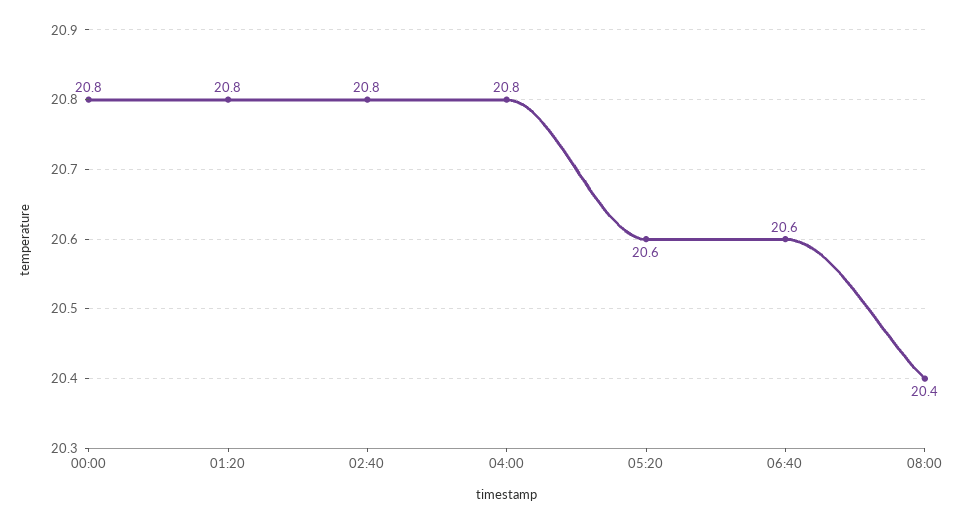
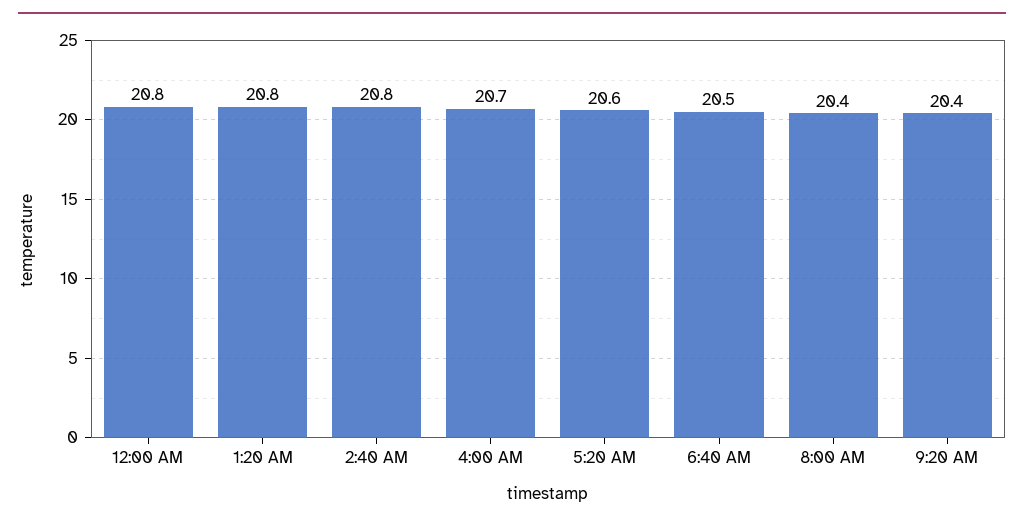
04:00: 20.8 -> 20.7
06:40: 20.6 -> 20.5
9:20 AM: none -> 20.4

